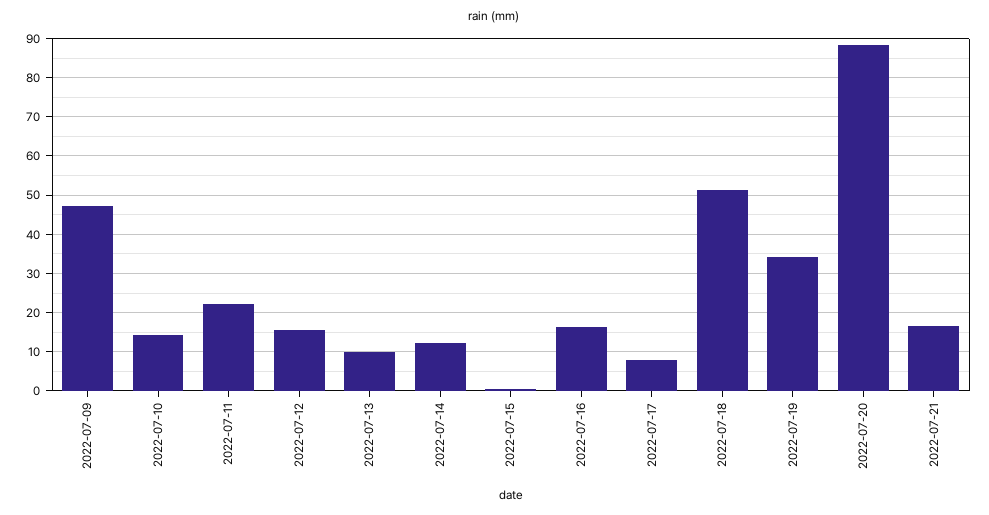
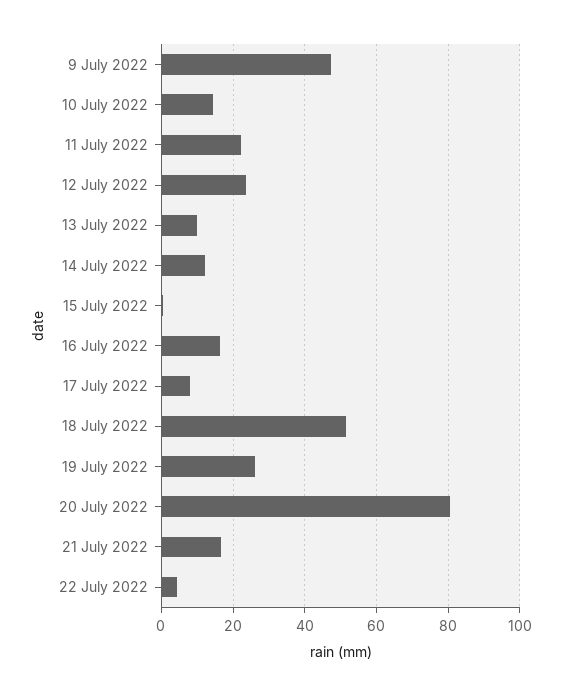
2022-07-12: 16 -> 24
2022-07-19: 34 -> 26
2022-07-20: 88 -> 80
22 July 2022: none -> 4

